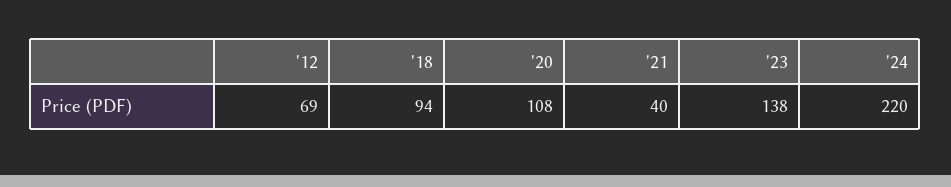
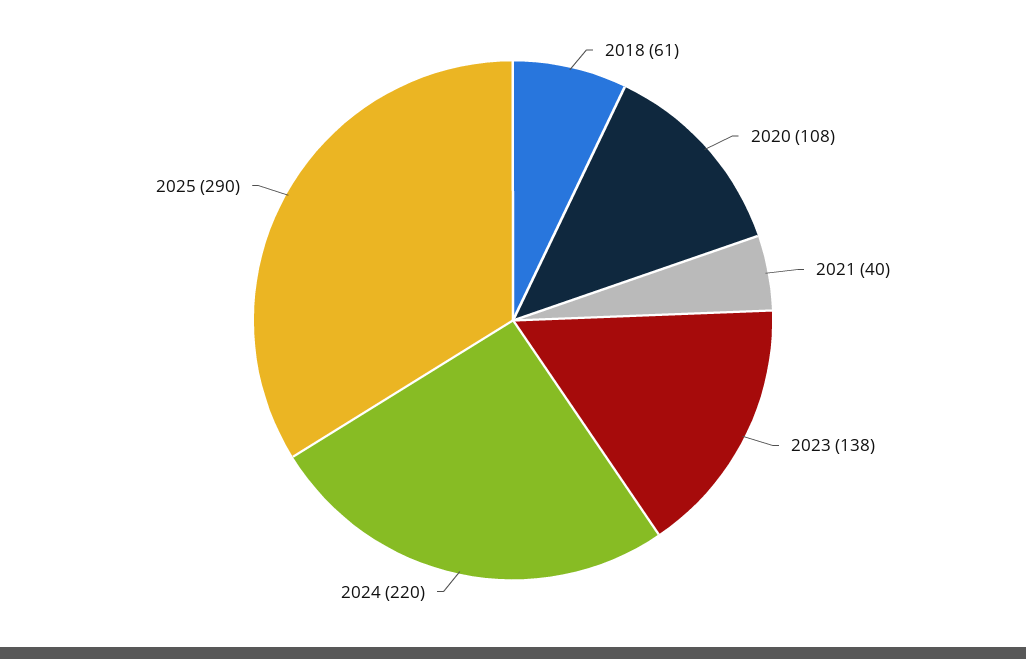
'12: 69 -> none
'18: 94 -> 61
2025: none -> 290

